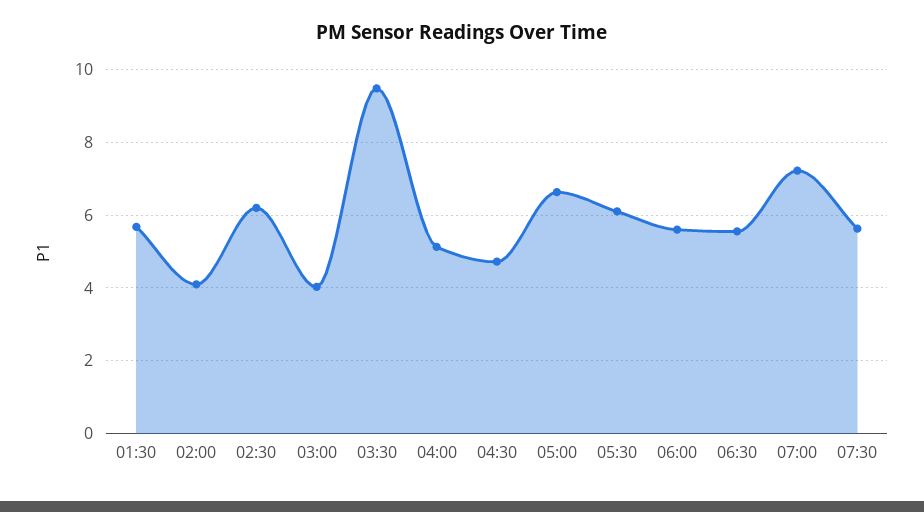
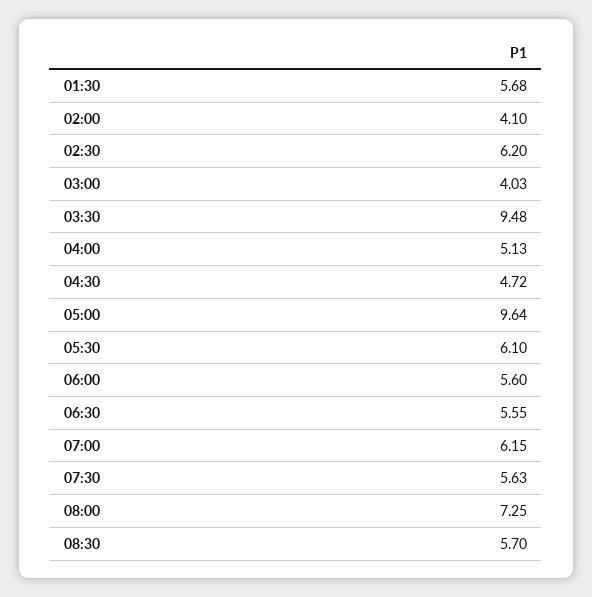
05:00: 6.6 -> 9.64
07:00: 7.2 -> 6.15
08:00: none -> 7.25
08:30: none -> 5.7

